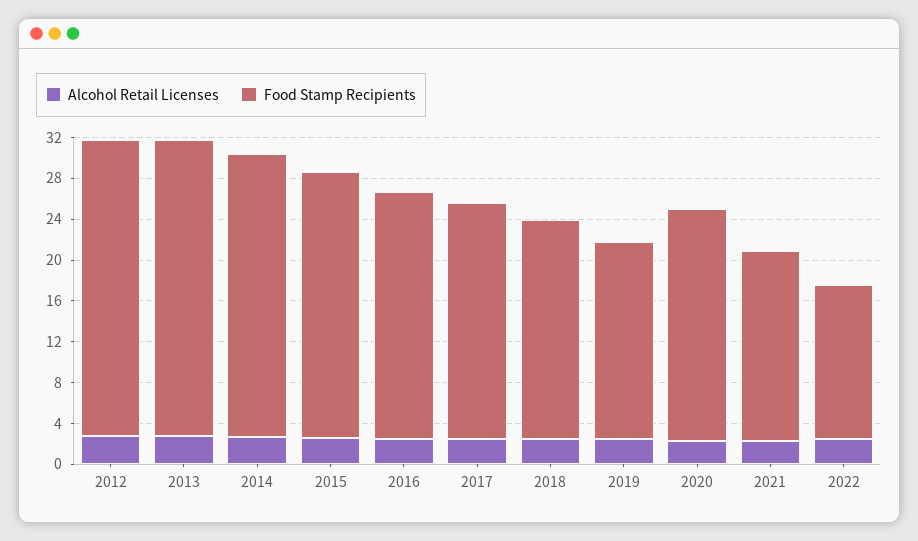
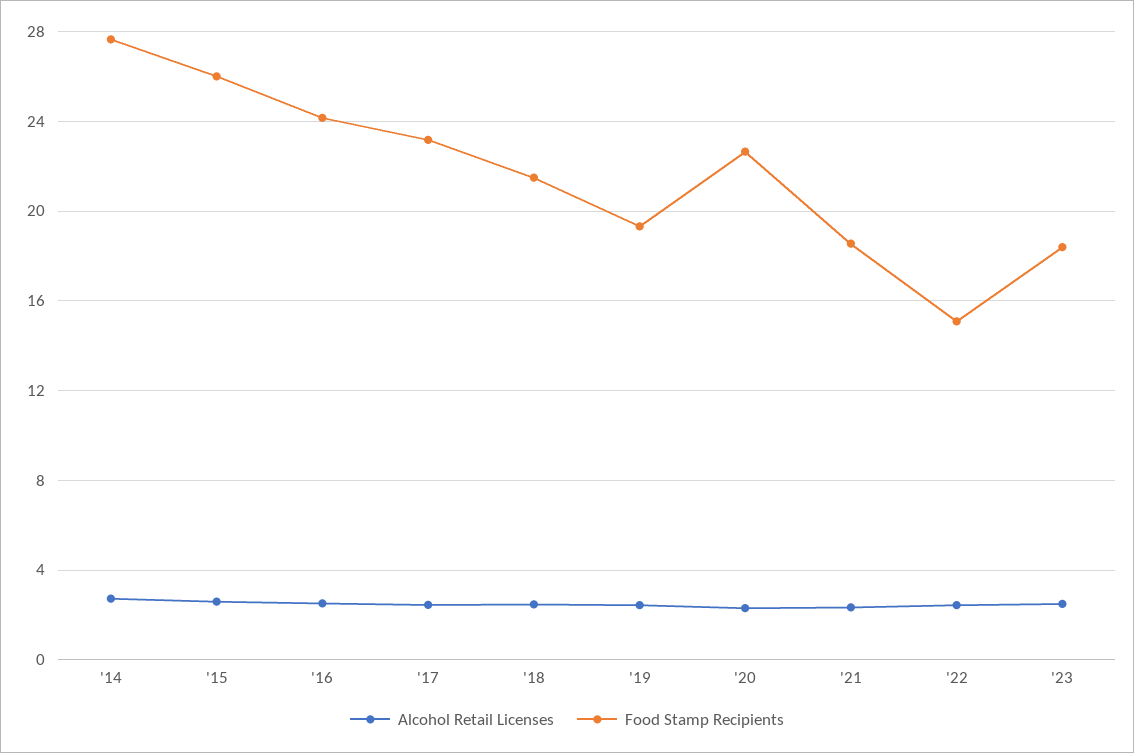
Alcohol Retail Licenses, 2012: 3 -> none
Food Stamp Recipients, 2012: 29 -> none
Alcohol Retail Licenses, 2013: 3 -> none
Food Stamp Recipients, 2013: 29 -> none
Alcohol Retail Licenses, '23: none -> 2.5
Food Stamp Recipients, '23: none -> 18.5

